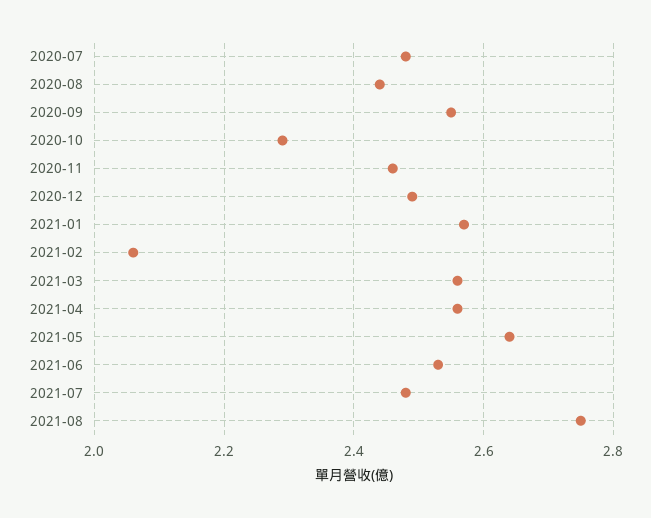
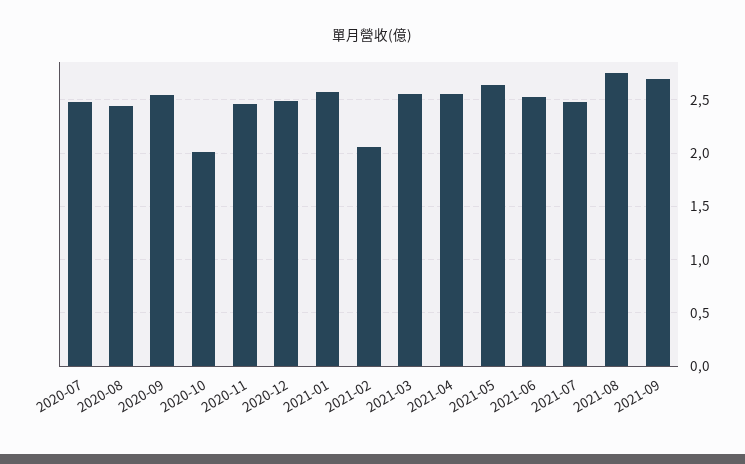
2020-10: 2.3 -> 2
2021-09: none -> 2.7

